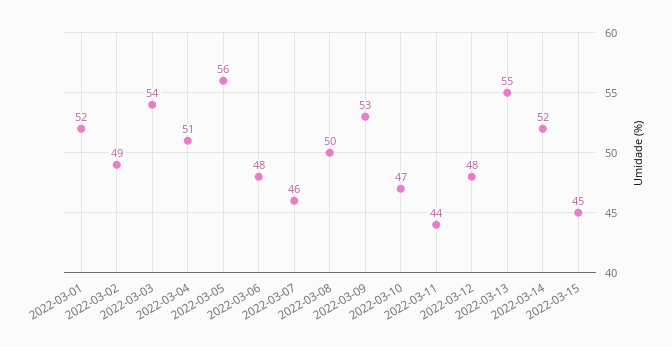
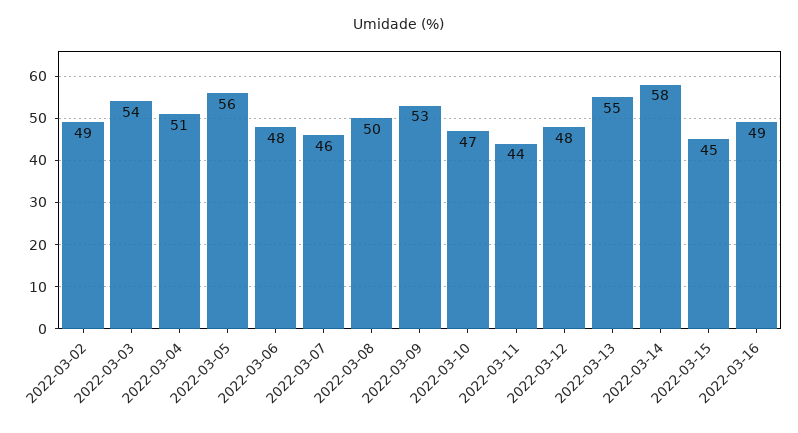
2022-03-01: 52 -> none
2022-03-14: 52 -> 58
2022-03-16: none -> 49

